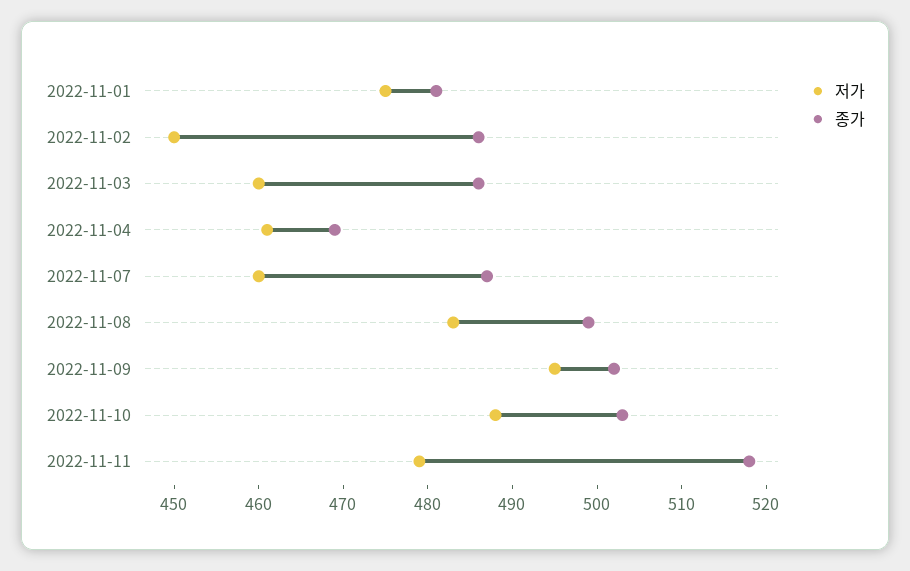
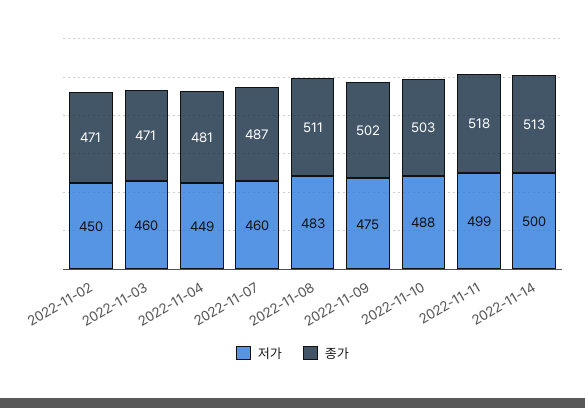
저가, 2022-11-01: 475 -> none
종가, 2022-11-01: 481 -> none
종가, 2022-11-02: 486 -> 471
종가, 2022-11-03: 486 -> 471
저가, 2022-11-04: 461 -> 449
종가, 2022-11-04: 469 -> 481
종가, 2022-11-08: 499 -> 511
저가, 2022-11-09: 495 -> 475
저가, 2022-11-11: 479 -> 499
저가, 2022-11-14: none -> 500
종가, 2022-11-14: none -> 513

